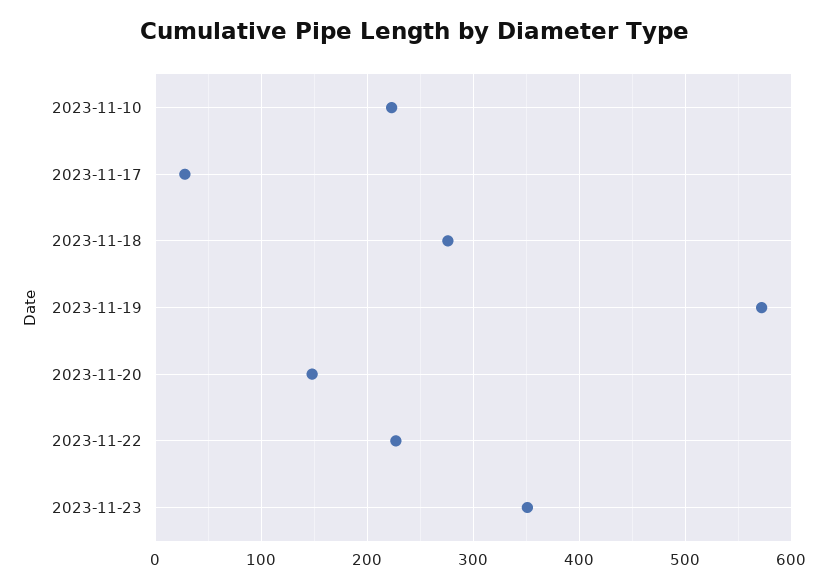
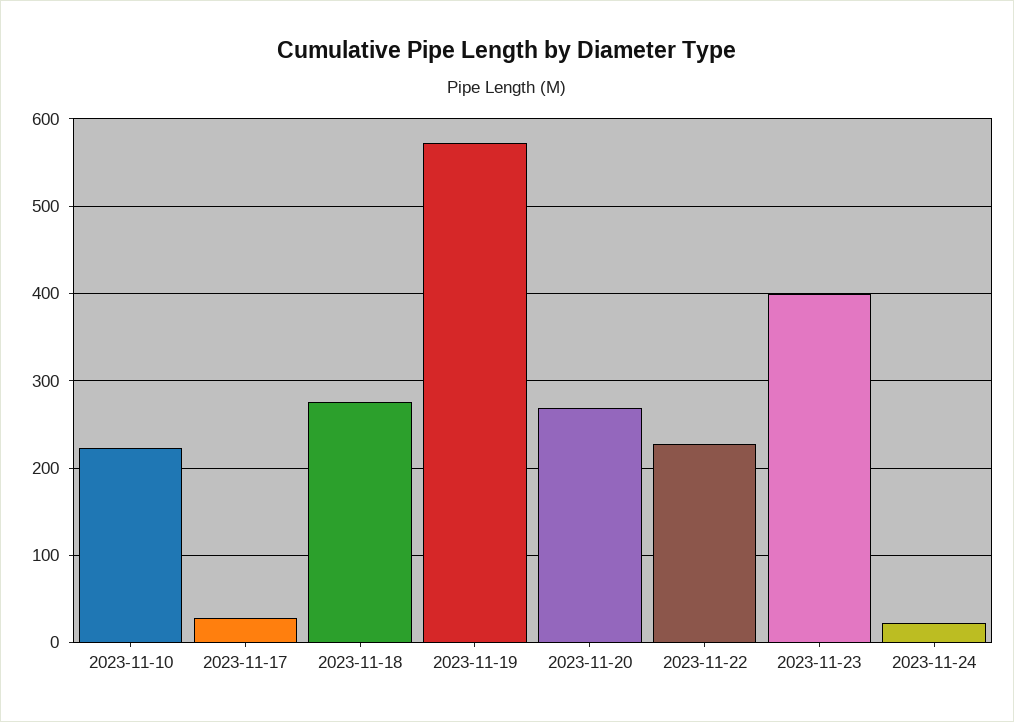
2023-11-20: 150 -> 270
2023-11-23: 350 -> 400
2023-11-24: none -> 20

